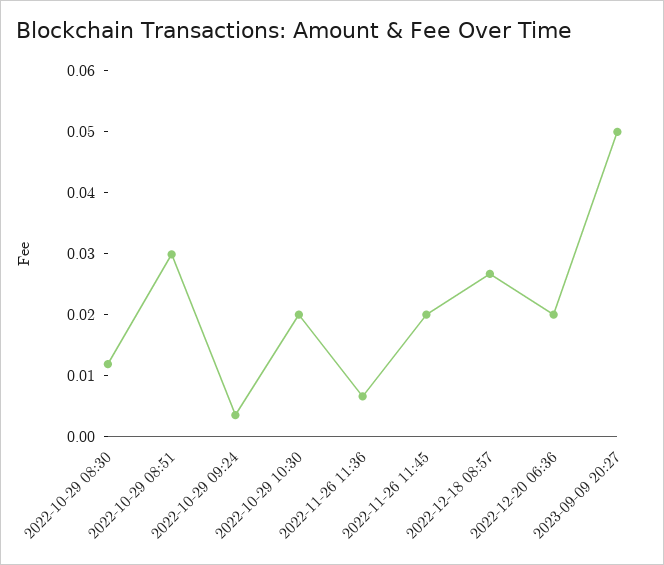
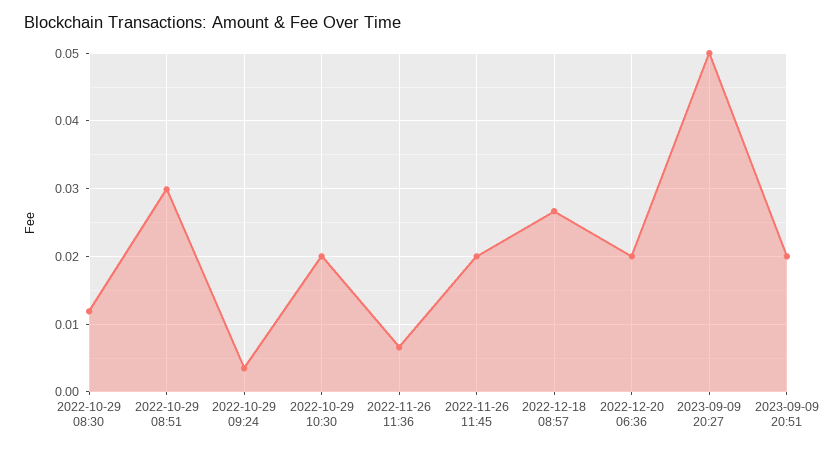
2023-09-09 20:51: none -> 0.02

